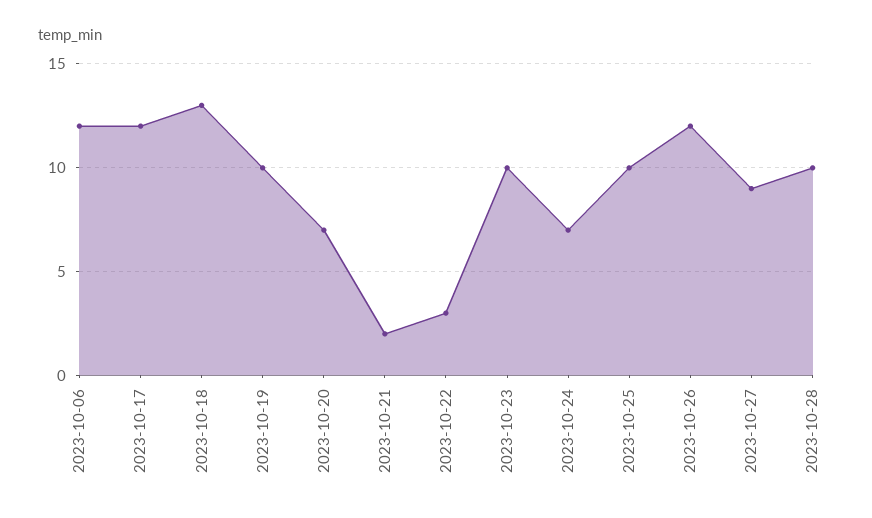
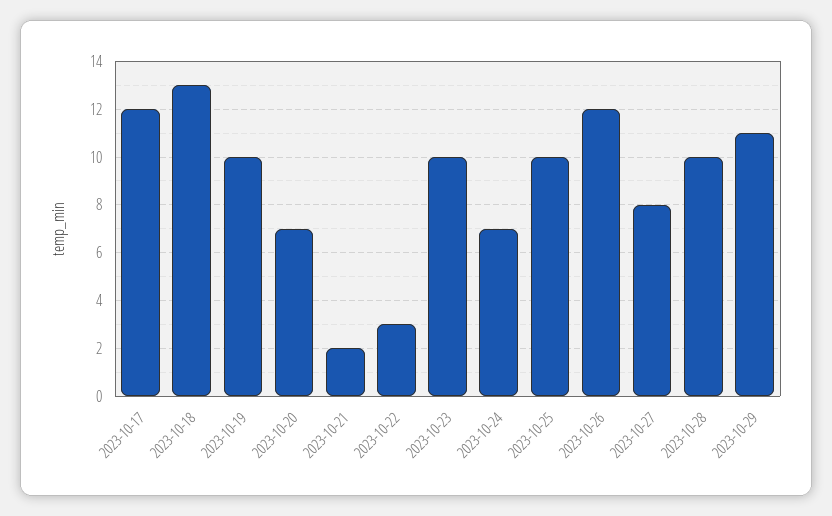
2023-10-06: 12 -> none
2023-10-27: 9 -> 8
2023-10-29: none -> 11

